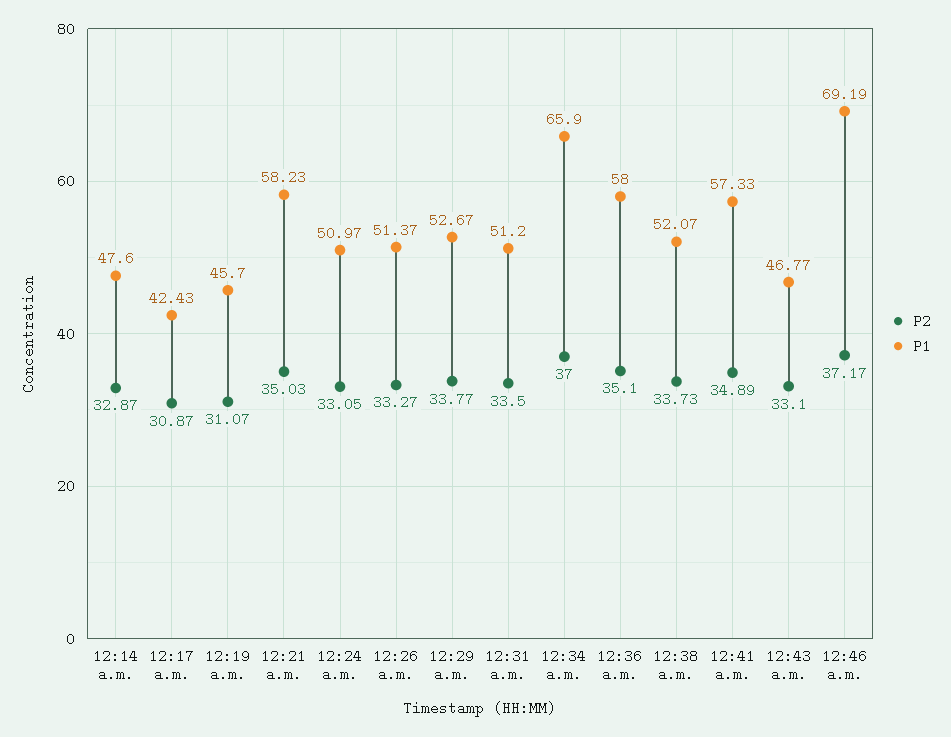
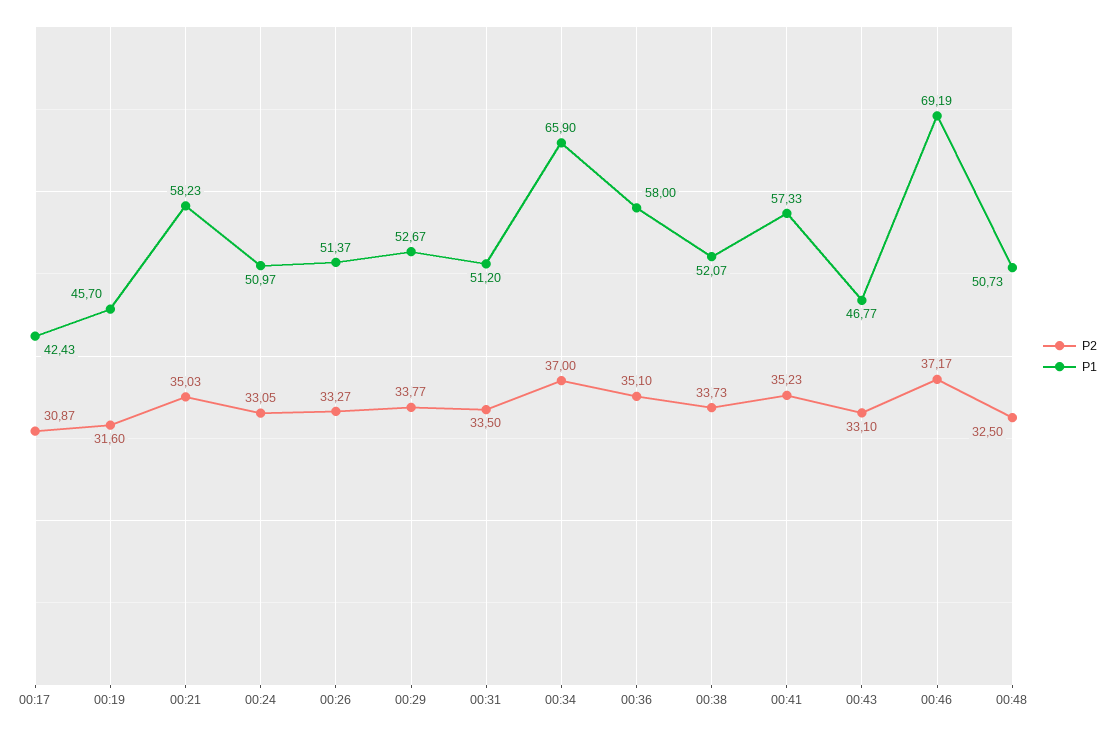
P2, 12:14 a.m.: 32.87 -> none
P1, 12:14 a.m.: 47.6 -> none
P2, 12:19 a.m.: 31.07 -> 31.6
P2, 12:41 a.m.: 34.89 -> 35.23
P2, 00:48: none -> 32.5
P1, 00:48: none -> 50.73

